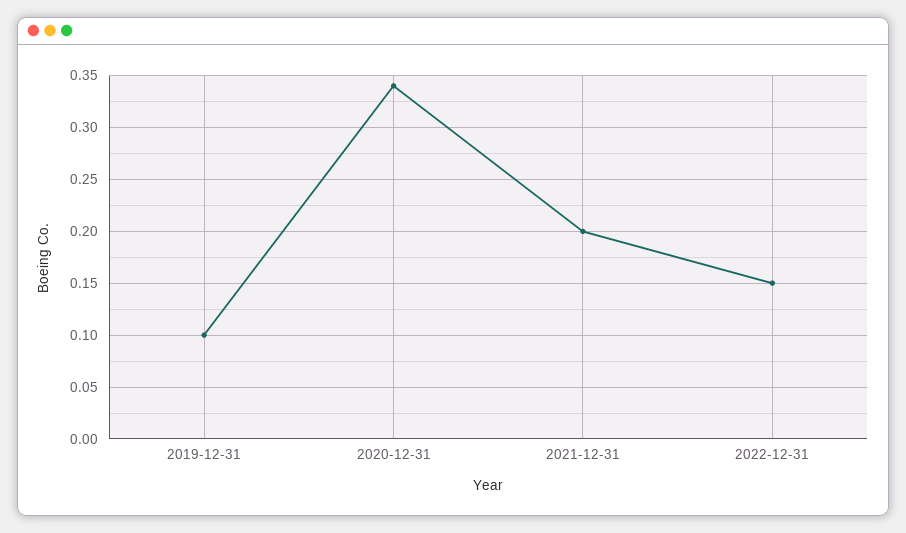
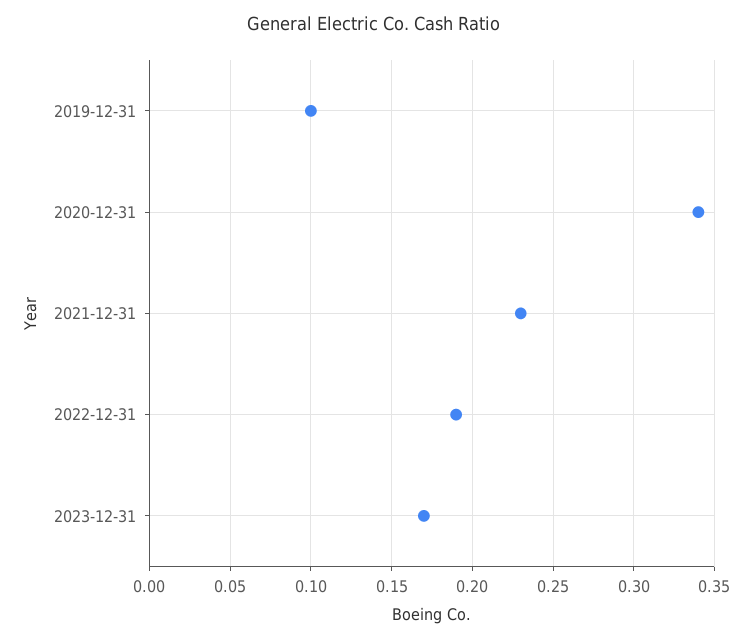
2021-12-31: 0.2 -> 0.23
2022-12-31: 0.15 -> 0.19
2023-12-31: none -> 0.17

